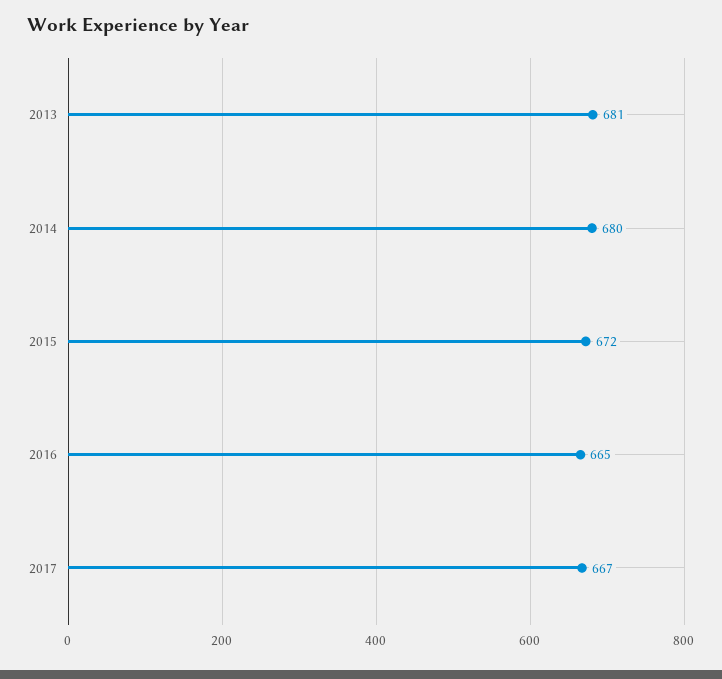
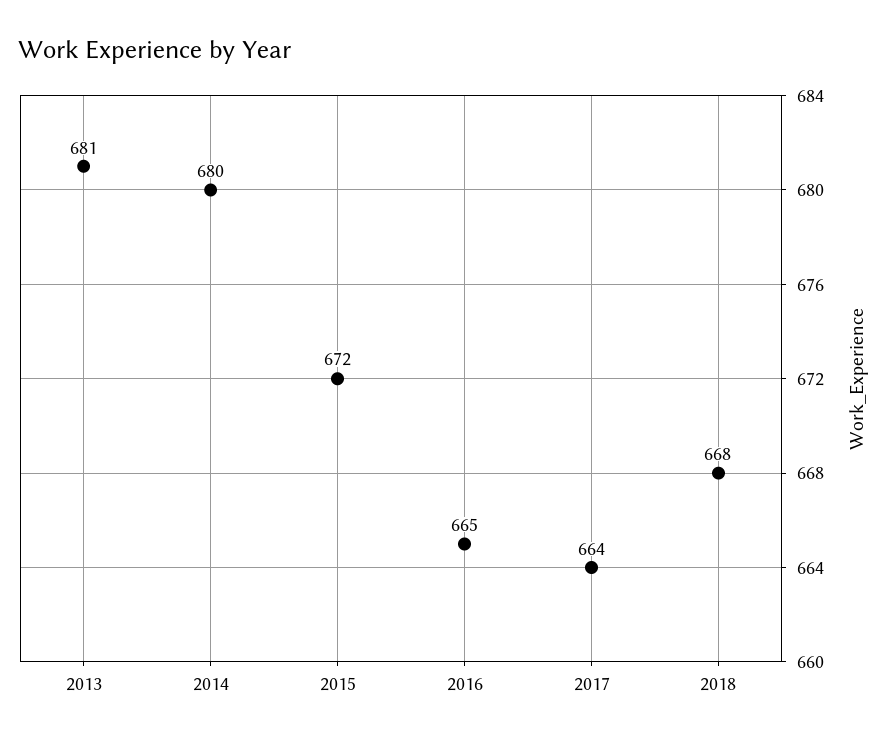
2017: 667 -> 664
2018: none -> 668

